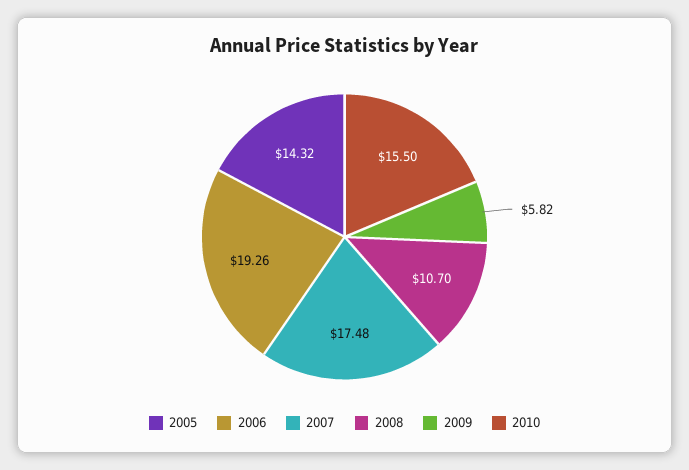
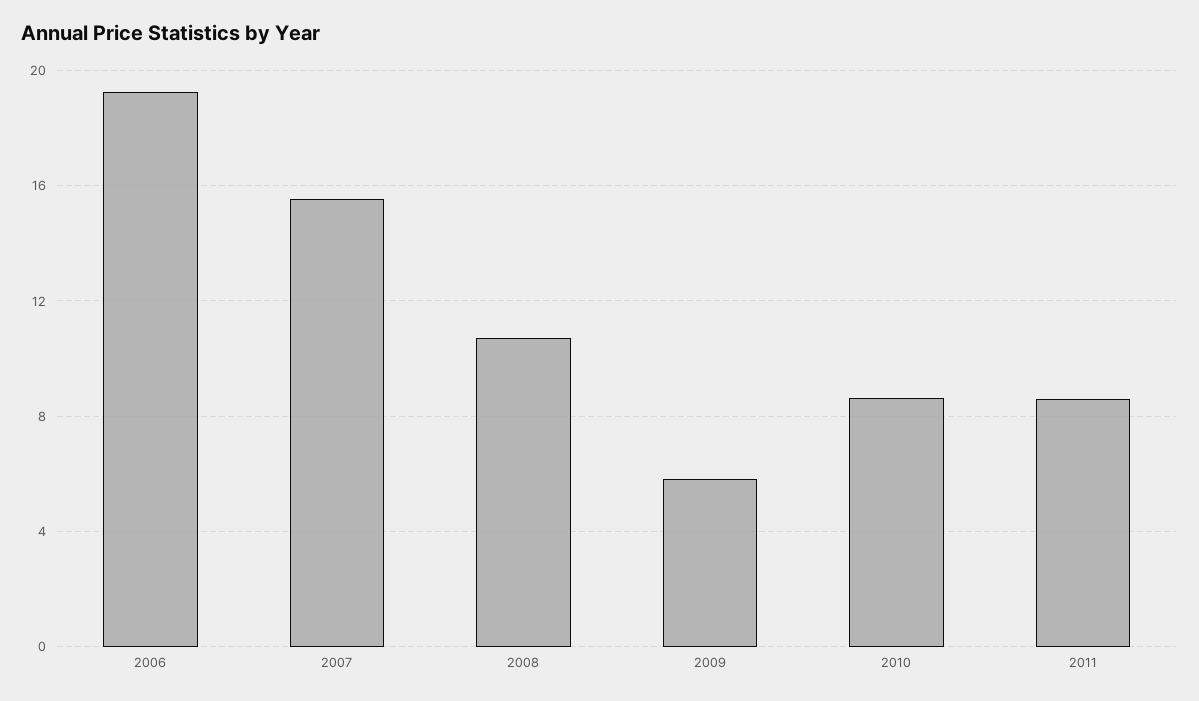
2005: 14.32 -> none
2007: 17.48 -> 15.5
2010: 15.5 -> 8.5
2011: none -> 8.5

